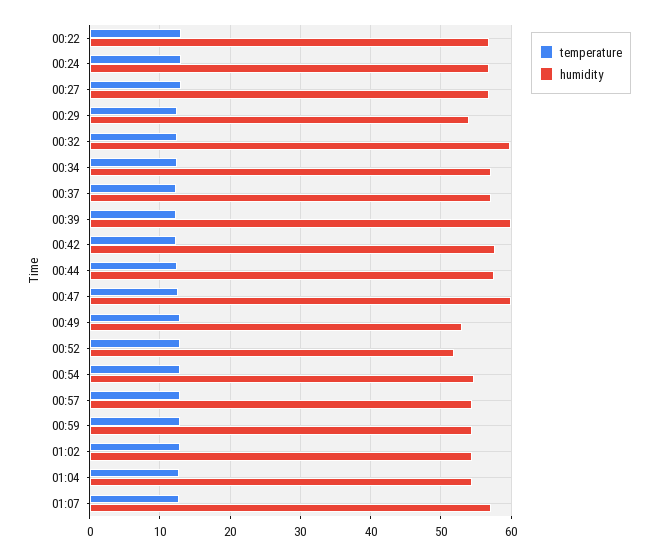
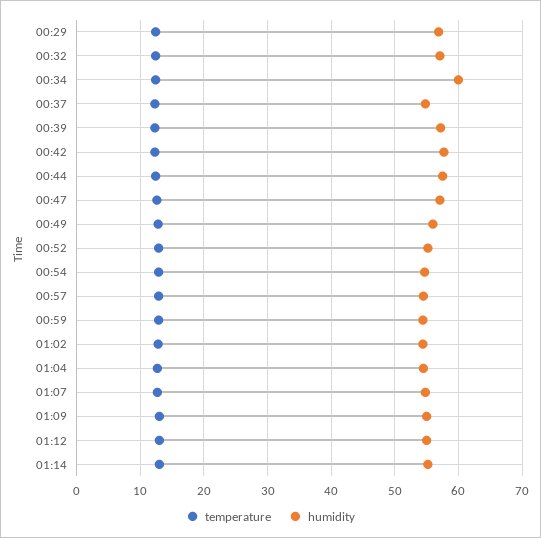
temperature, 00:22: 13 -> none
humidity, 00:22: 57 -> none
temperature, 00:24: 13 -> none
humidity, 00:24: 57 -> none
temperature, 00:27: 13 -> none
humidity, 00:27: 57 -> none
humidity, 00:29: 54 -> 57
humidity, 00:32: 60 -> 57
humidity, 00:34: 57 -> 60
humidity, 00:37: 57 -> 55
humidity, 00:39: 60 -> 57
humidity, 00:47: 60 -> 57
humidity, 00:49: 53 -> 56
humidity, 00:52: 52 -> 55
humidity, 01:07: 57 -> 55
temperature, 01:09: none -> 13
humidity, 01:09: none -> 55
temperature, 01:12: none -> 13
humidity, 01:12: none -> 55
temperature, 01:14: none -> 13
humidity, 01:14: none -> 55

